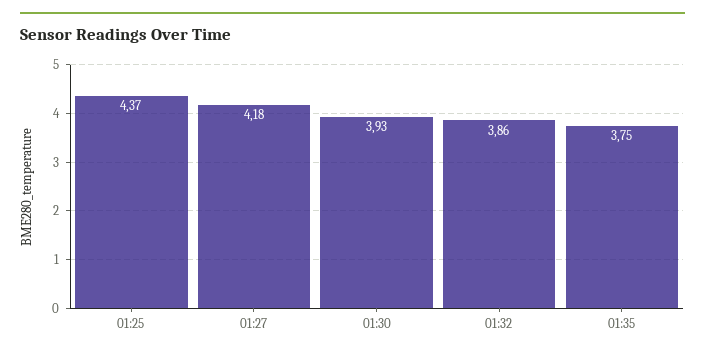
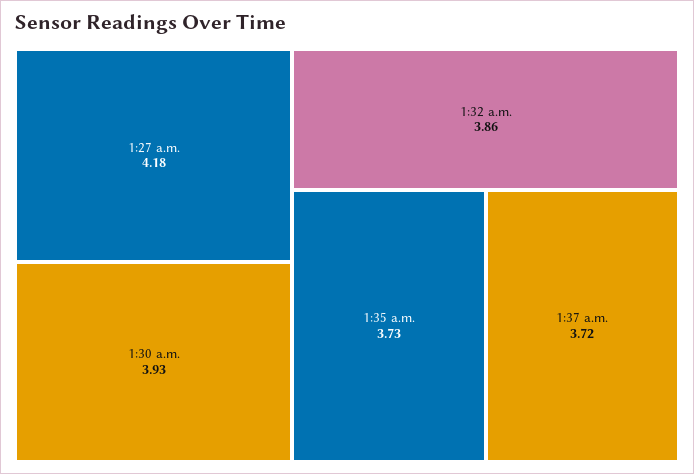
01:25: 4.37 -> none
01:35: 3.75 -> 3.73
1:37 a.m.: none -> 3.72

